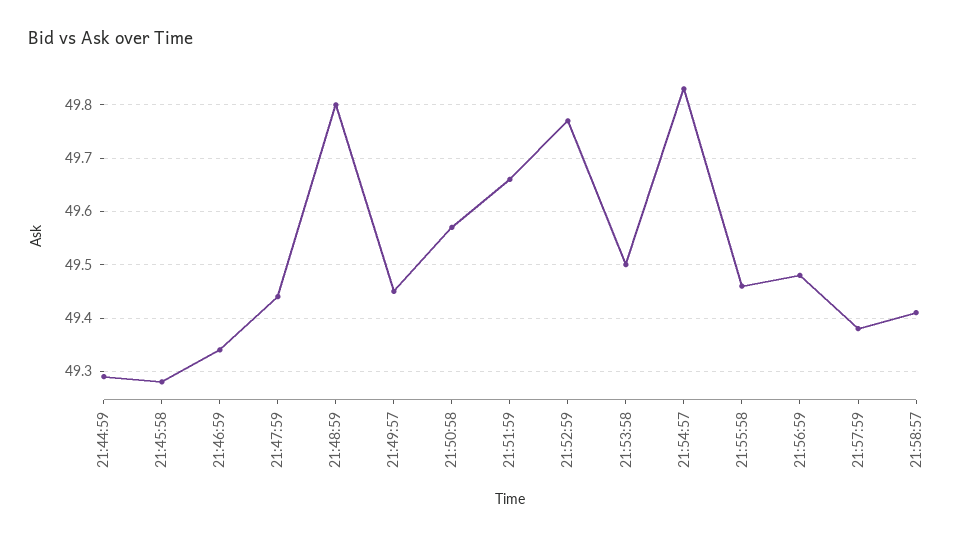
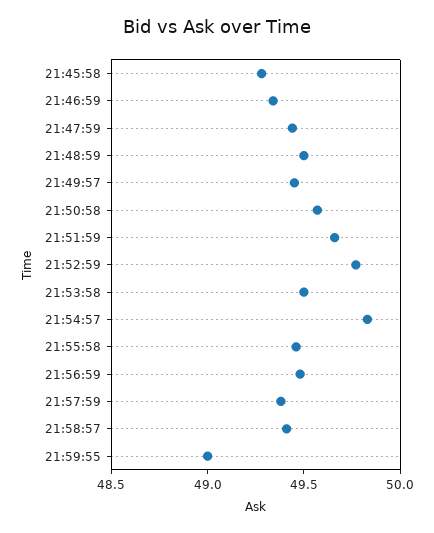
21:44:59: 49.3 -> none
21:48:59: 49.8 -> 49.5
21:59:55: none -> 49

